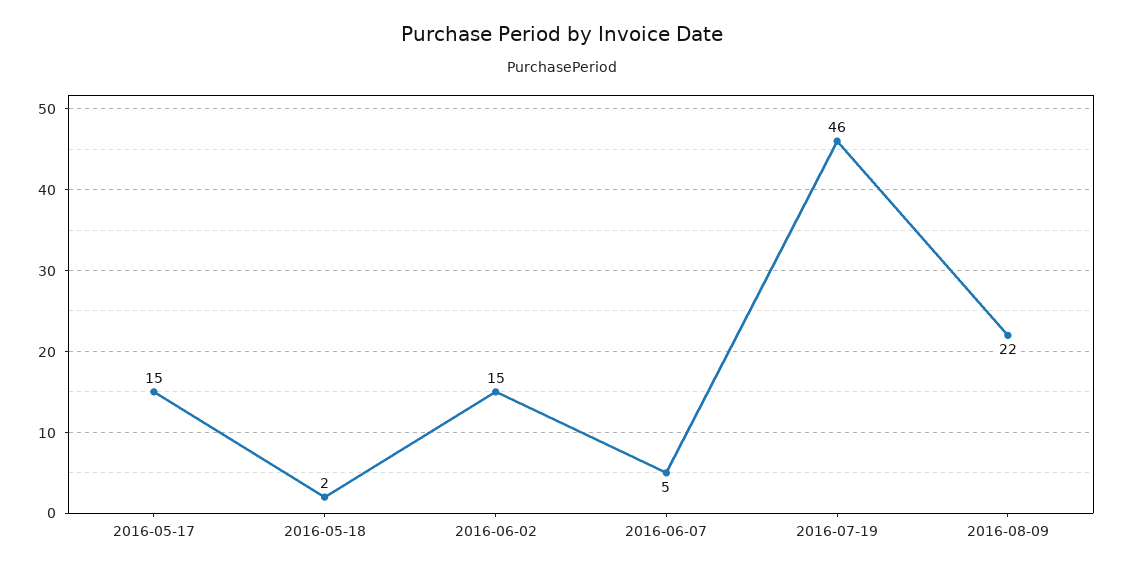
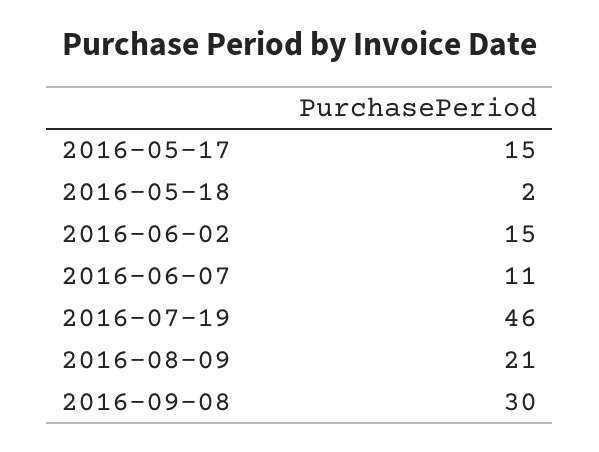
2016-06-07: 5 -> 11
2016-08-09: 22 -> 21
2016-09-08: none -> 30

